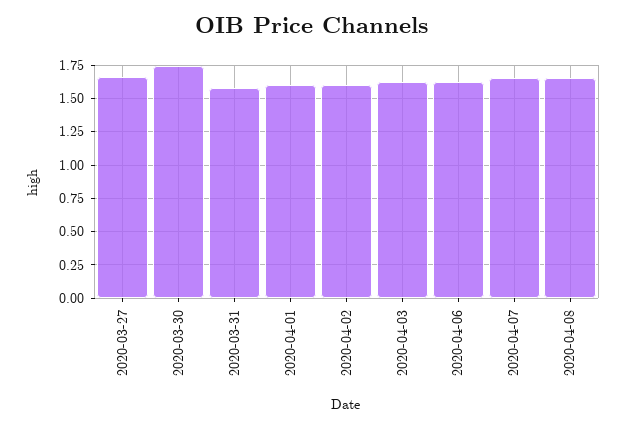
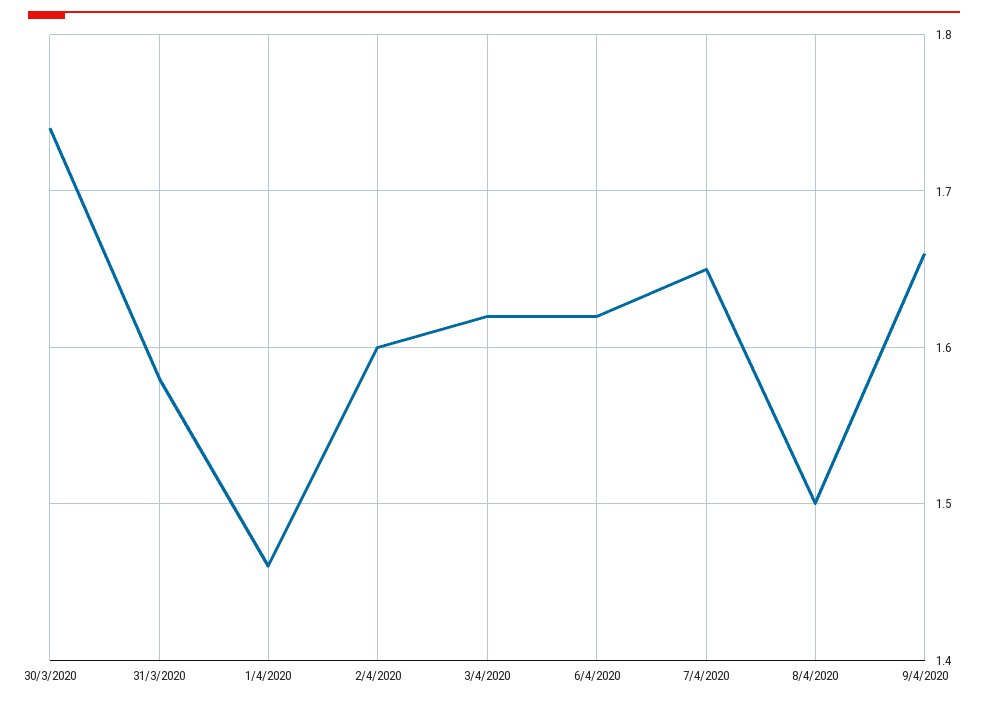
2020-03-27: 1.65 -> none
2020-04-01: 1.6 -> 1.46
2020-04-08: 1.65 -> 1.5
9/4/2020: none -> 1.66

